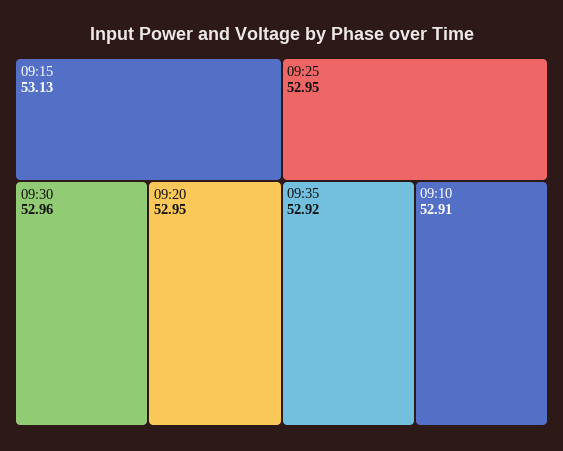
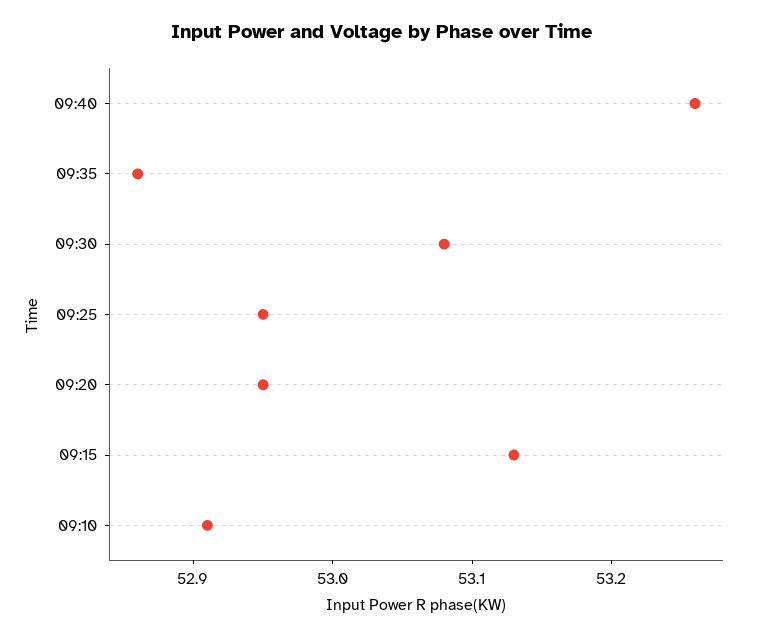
09:30: 52.96 -> 53.08
09:35: 52.92 -> 52.86
09:40: none -> 53.26

